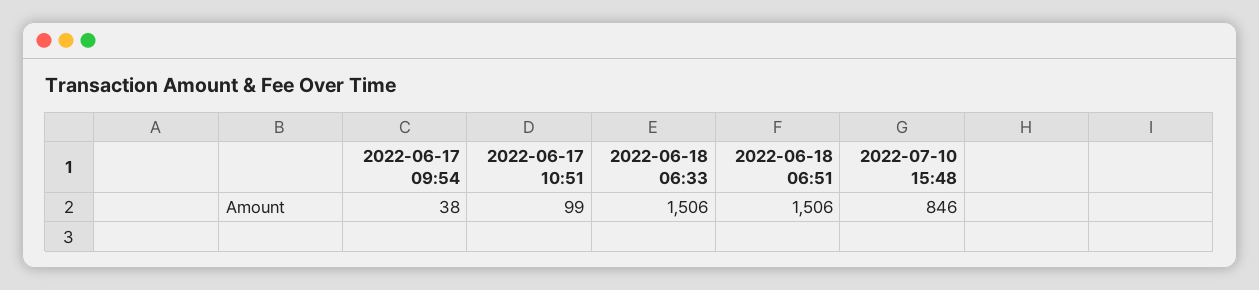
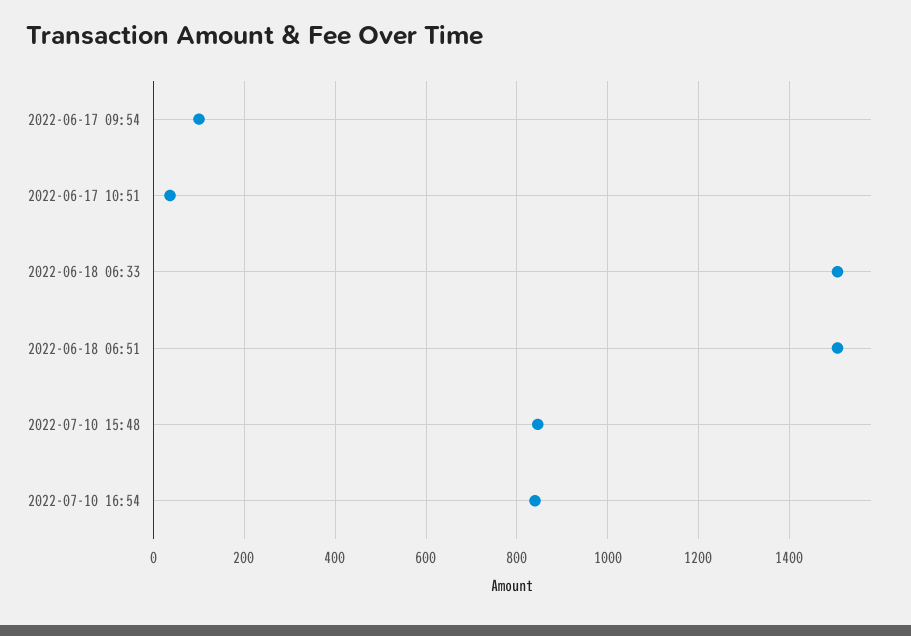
2022-06-17 09:54: 38 -> 100
2022-06-17 10:51: 99 -> 40
2022-07-10 16:54: none -> 840

